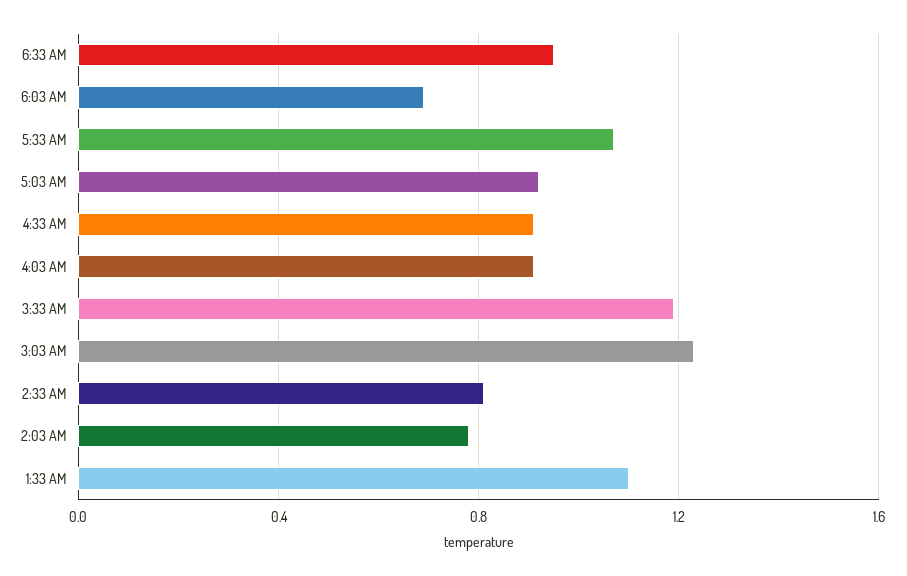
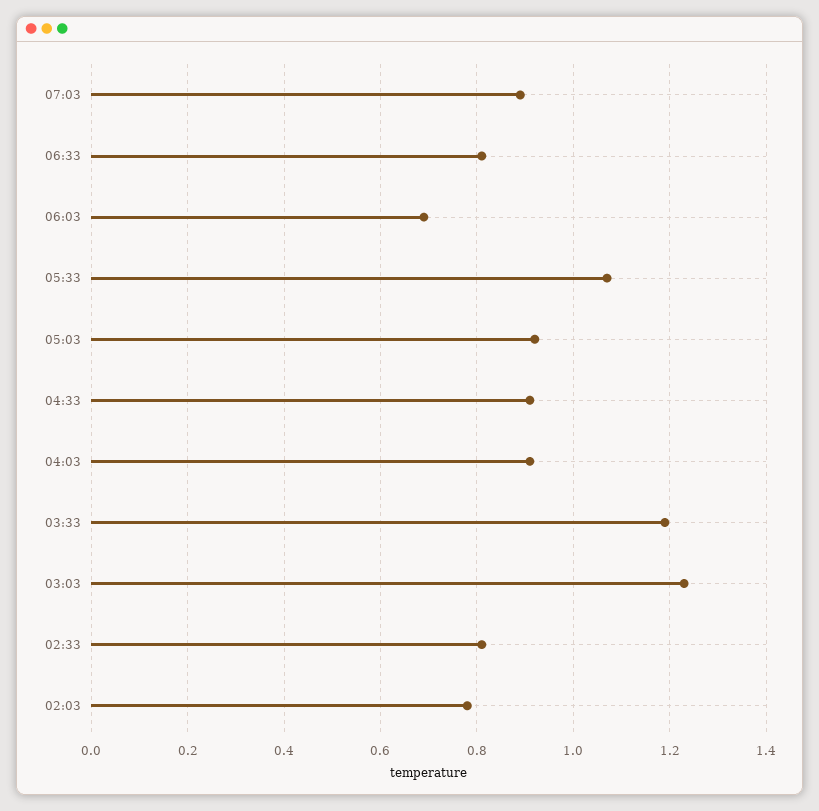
6:33 AM: 0.95 -> 0.8
1:33 AM: 1.1 -> none
07:03: none -> 0.9

